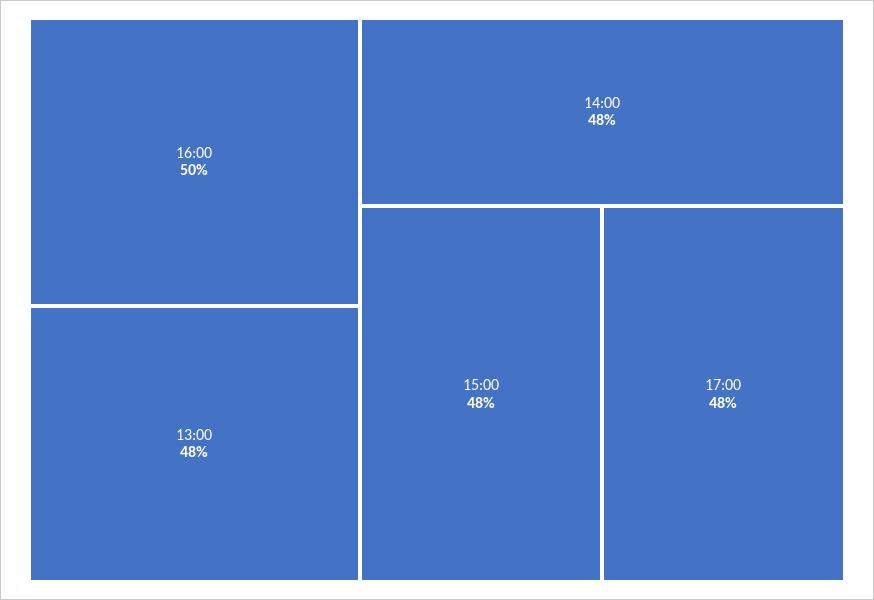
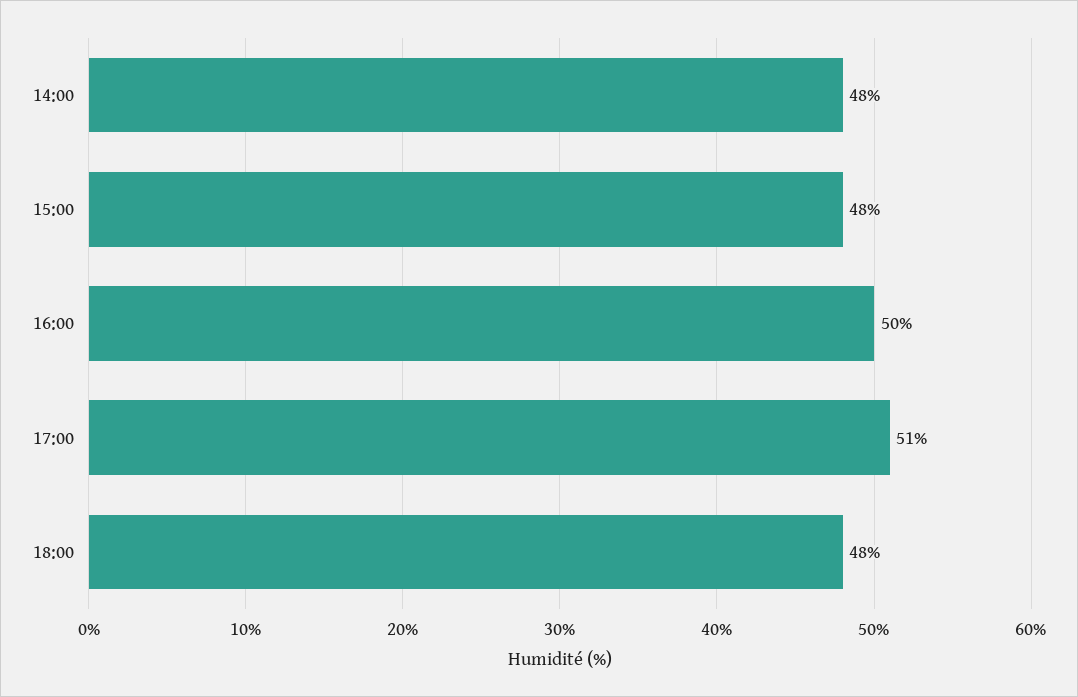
13:00: 48 -> none
17:00: 48 -> 51
18:00: none -> 48

